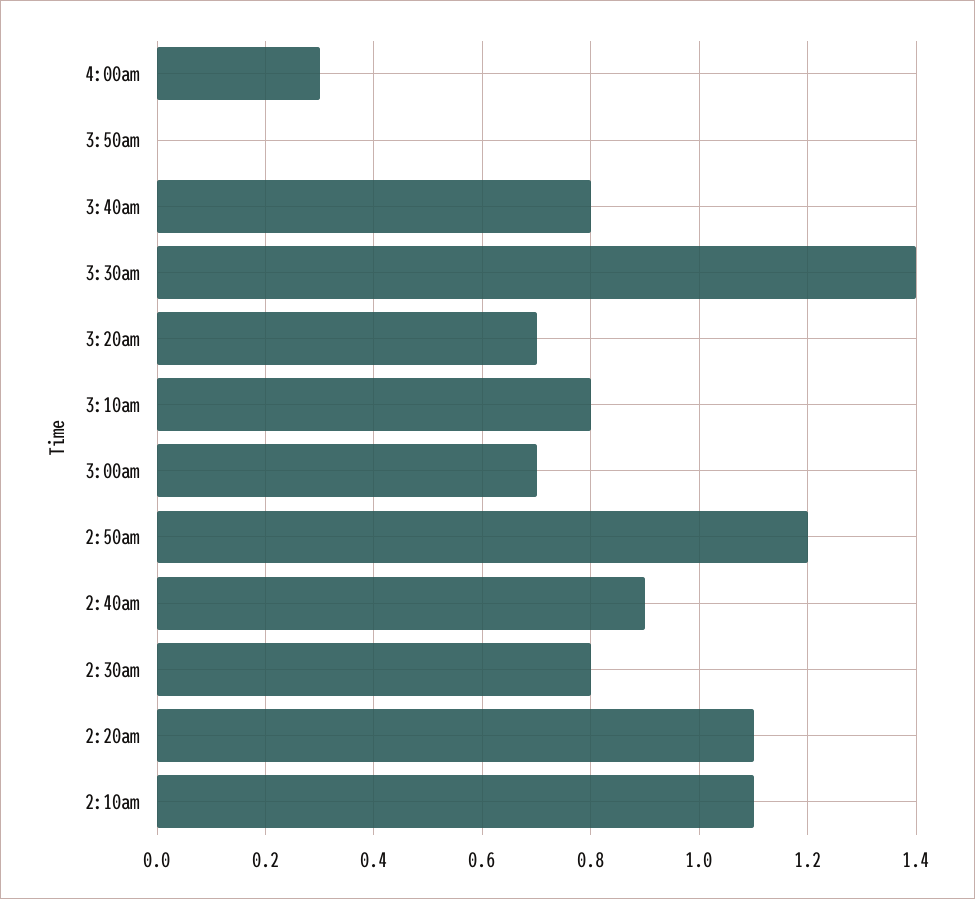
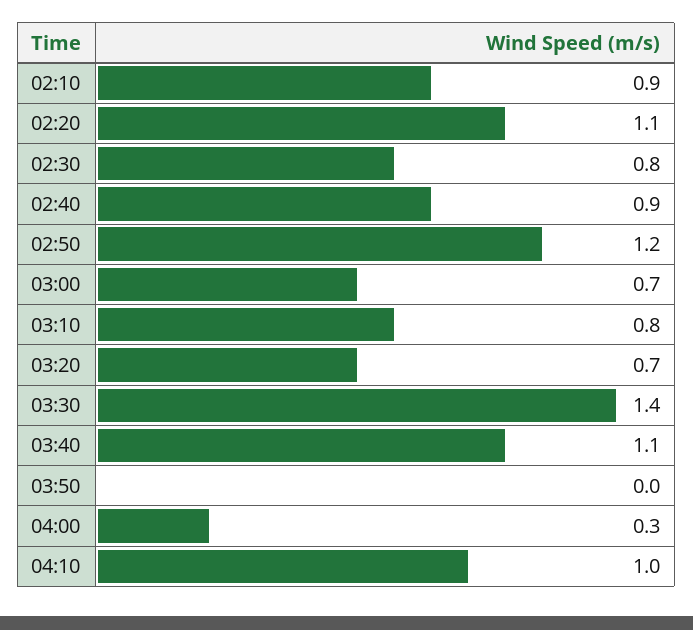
3:40am: 0.8 -> 1.1
2:10am: 1.1 -> 0.9
04:10: none -> 1

